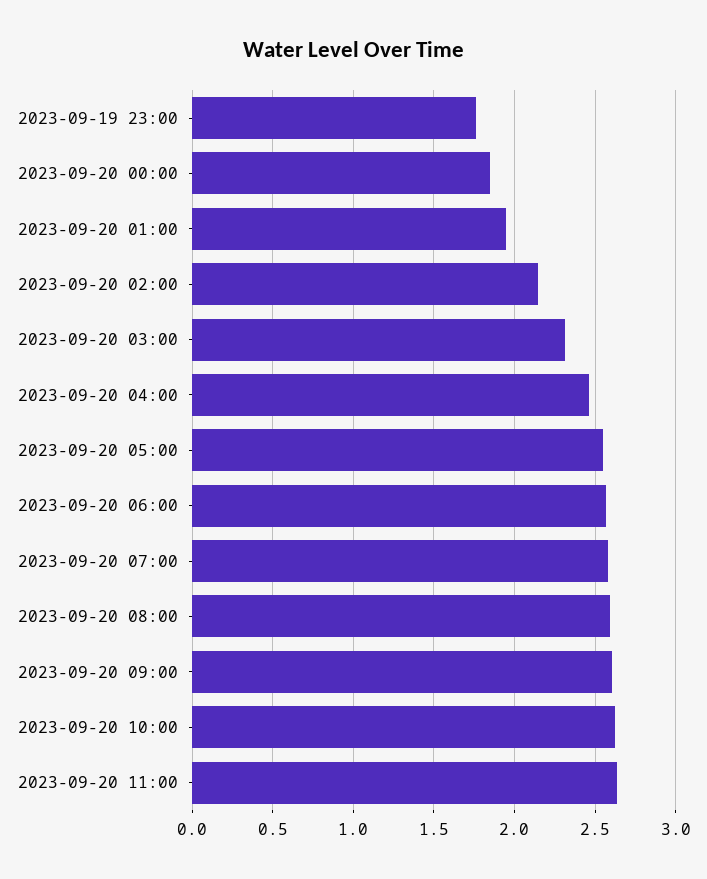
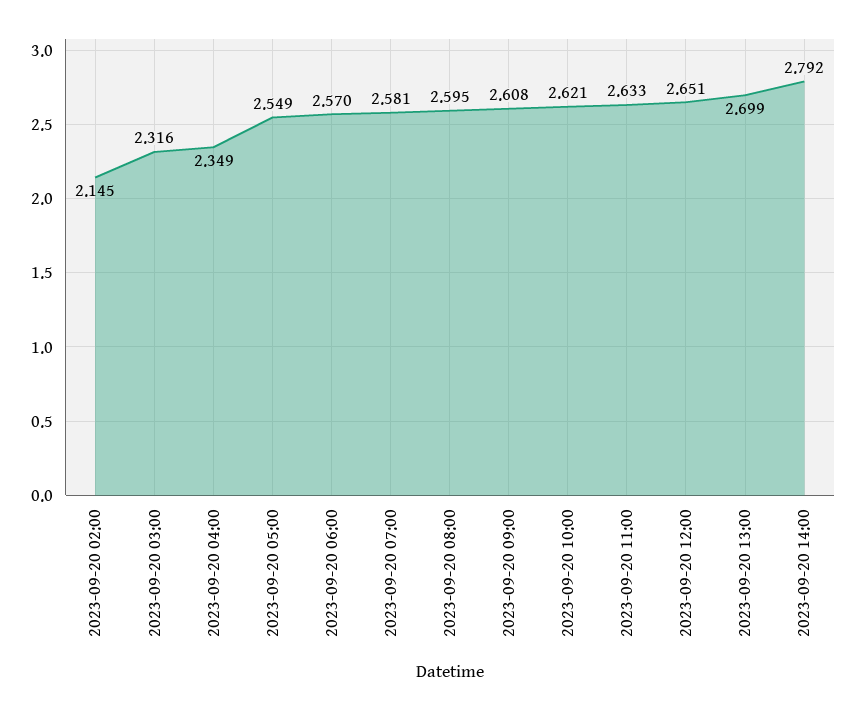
2023-09-19 23:00: 1.75 -> none
2023-09-20 00:00: 1.85 -> none
2023-09-20 01:00: 1.95 -> none
2023-09-20 04:00: 2.45 -> 2.349
2023-09-20 12:00: none -> 2.651
2023-09-20 13:00: none -> 2.699
2023-09-20 14:00: none -> 2.792

